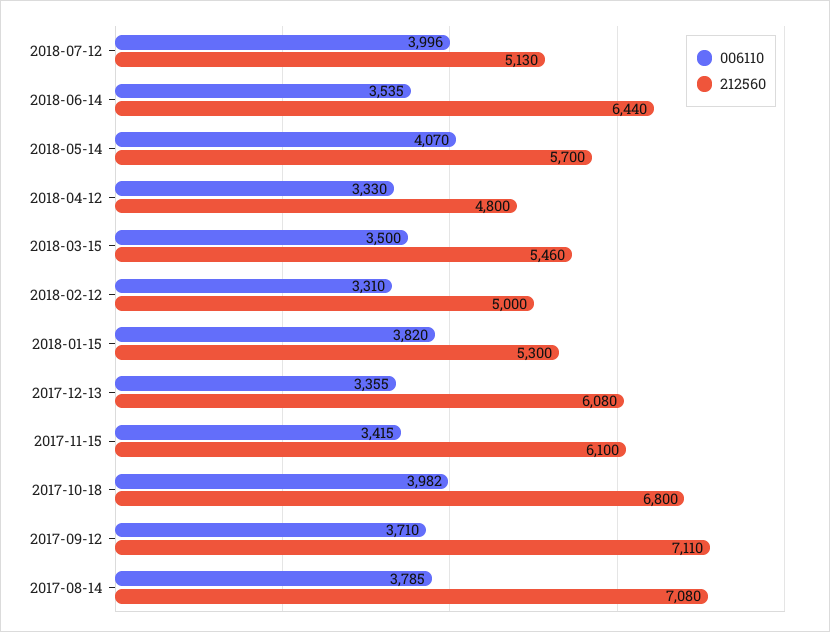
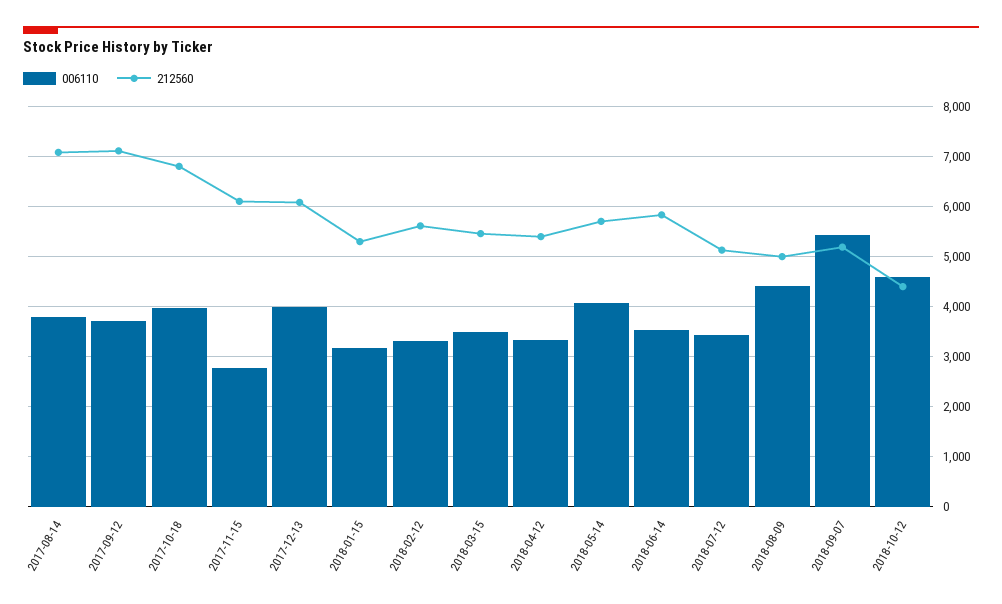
006110, 2018-07-12: 3996 -> 3400
212560, 2018-06-14: 6440 -> 5800
212560, 2018-04-12: 4800 -> 5400
212560, 2018-02-12: 5000 -> 5600
006110, 2018-01-15: 3820 -> 3200
006110, 2017-12-13: 3355 -> 4000
006110, 2017-11-15: 3415 -> 2800
006110, 2018-08-09: none -> 4400
212560, 2018-08-09: none -> 5000
006110, 2018-09-07: none -> 5400
212560, 2018-09-07: none -> 5200
006110, 2018-10-12: none -> 4600
212560, 2018-10-12: none -> 4400

